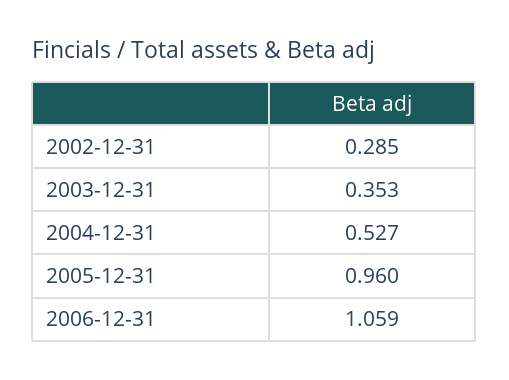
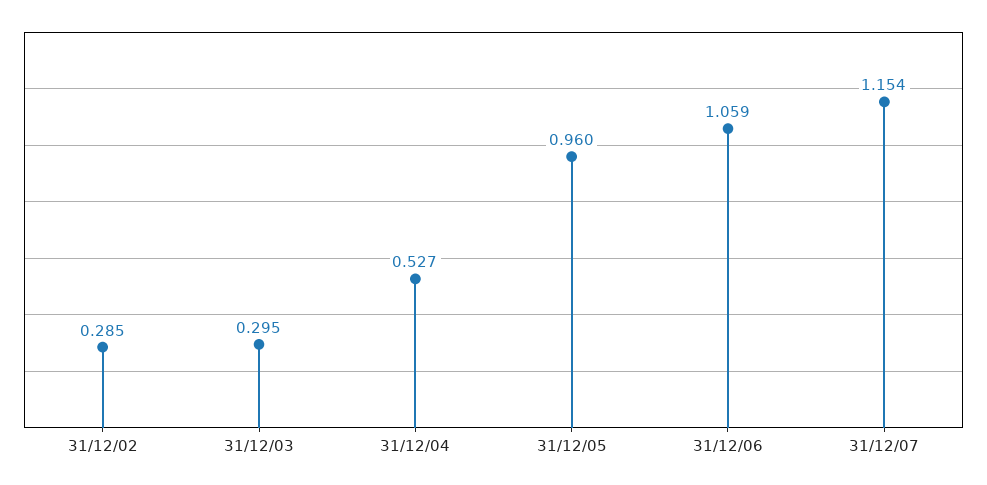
2003-12-31: 0.353 -> 0.295
31/12/07: none -> 1.154

